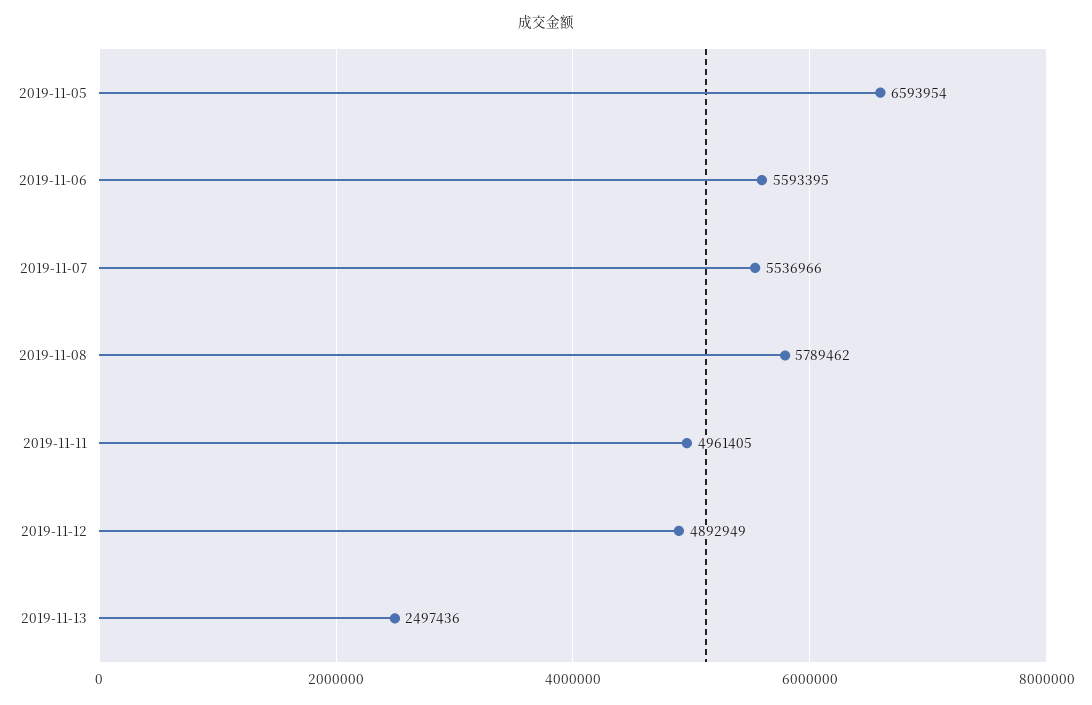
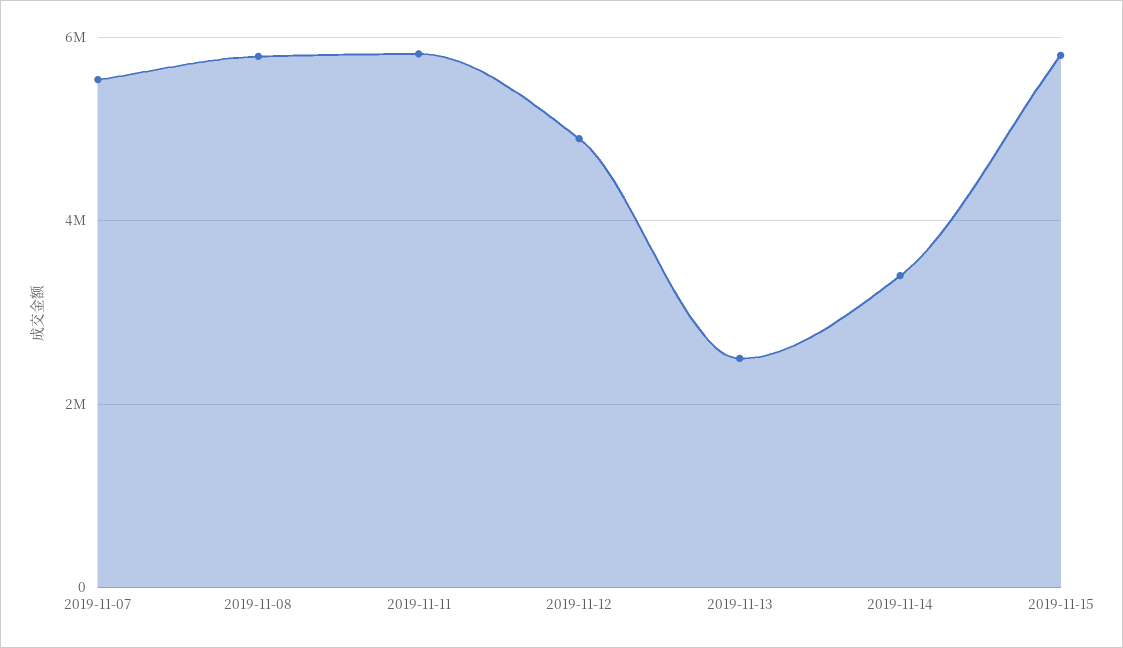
2019-11-05: 6593954 -> none
2019-11-06: 5593395 -> none
2019-11-11: 4961405 -> 5800000
2019-11-14: none -> 3400000
2019-11-15: none -> 5800000

